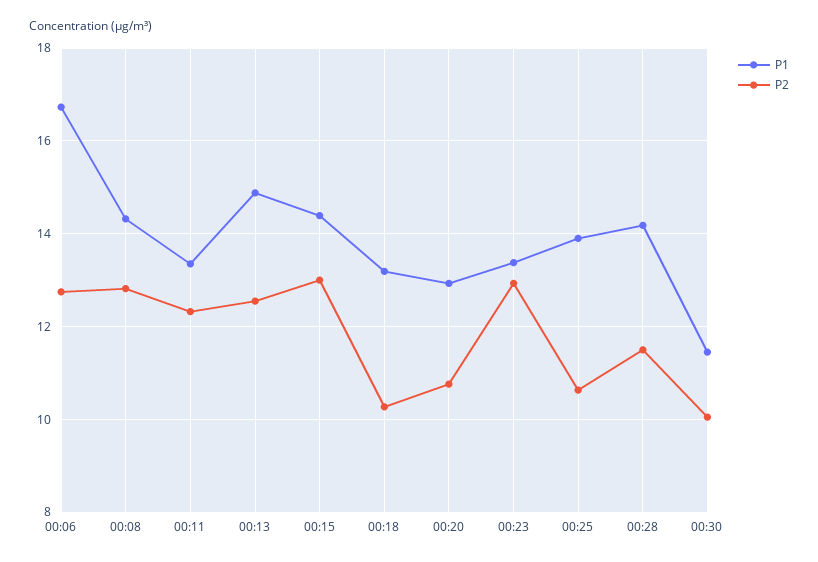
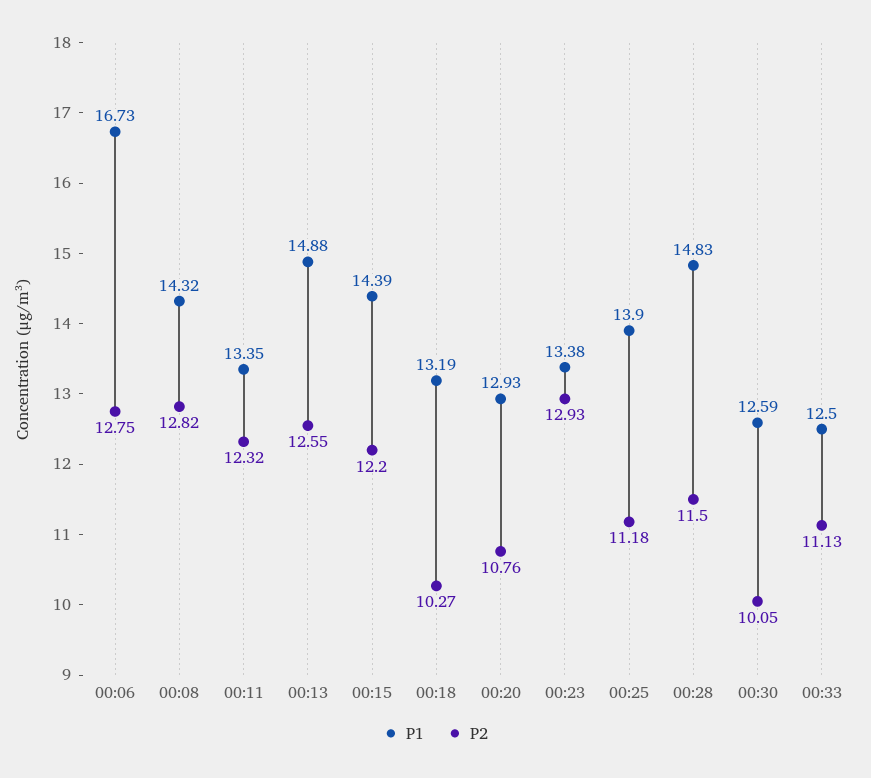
P2, 00:15: 13 -> 12.2
P2, 00:25: 10.6 -> 11.18
P1, 00:28: 14.2 -> 14.83
P1, 00:30: 11.4 -> 12.59
P1, 00:33: none -> 12.5
P2, 00:33: none -> 11.13

